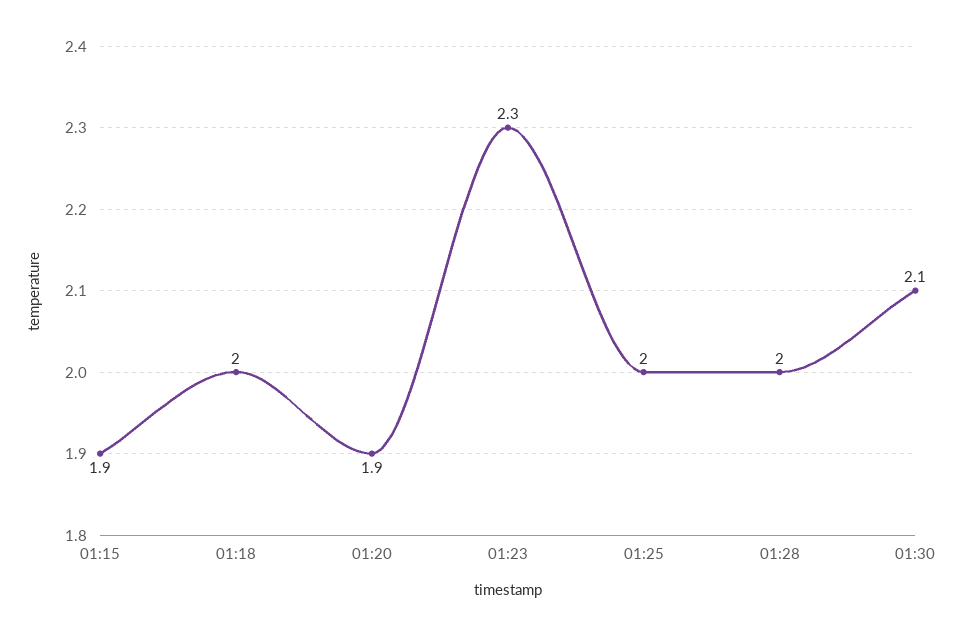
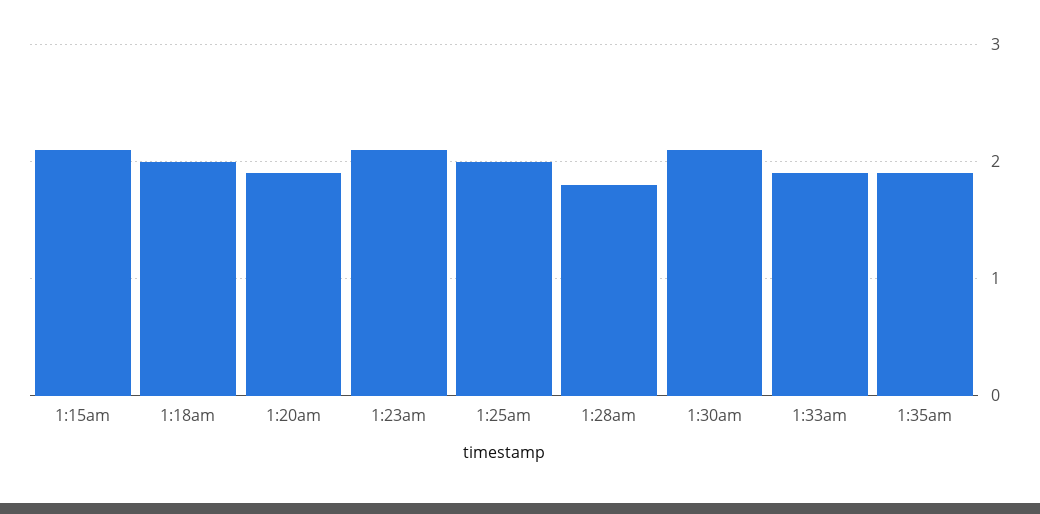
01:15: 1.9 -> 2.1
01:23: 2.3 -> 2.1
01:28: 2 -> 1.8
1:33am: none -> 1.9
1:35am: none -> 1.9

